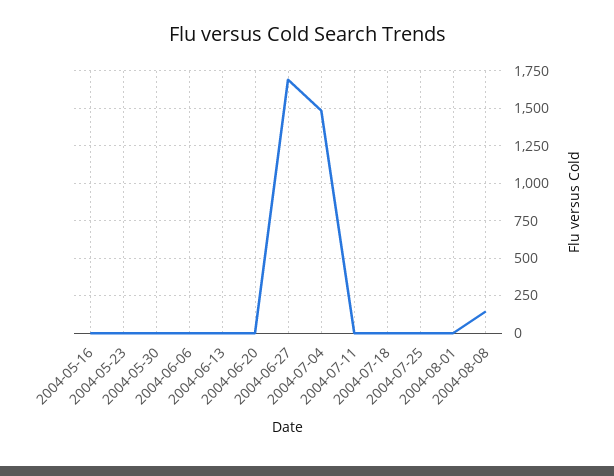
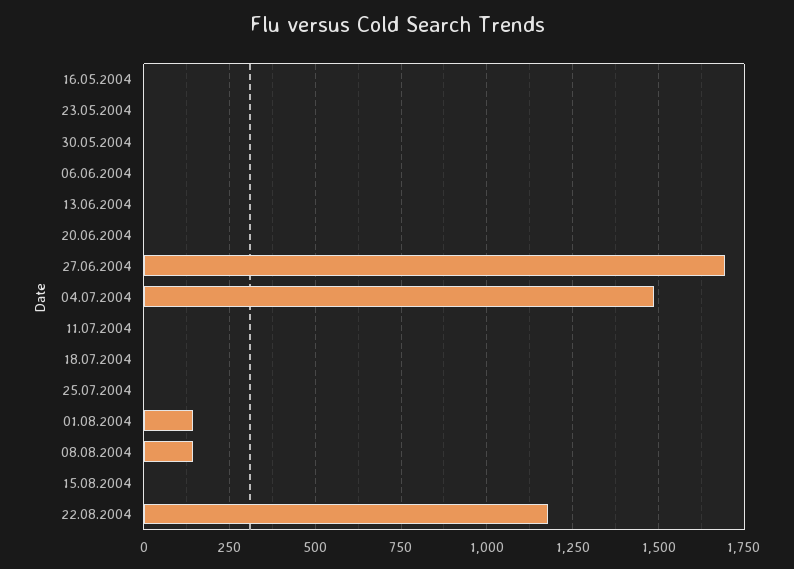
2004-08-01: 0 -> 150
15.08.2004: none -> 0
22.08.2004: none -> 1175

